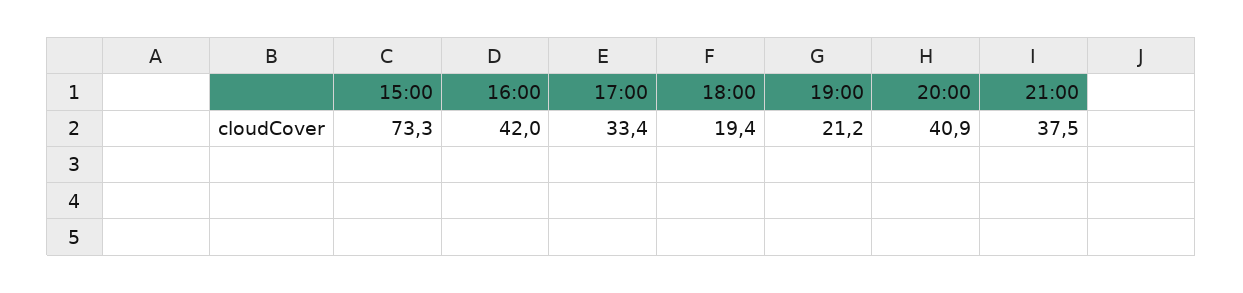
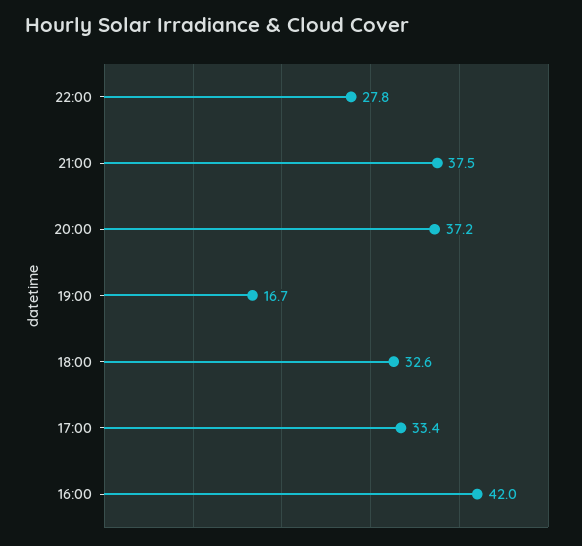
15:00: 73.3 -> none
18:00: 19.4 -> 32.6
19:00: 21.2 -> 16.7
20:00: 40.9 -> 37.2
22:00: none -> 27.8

